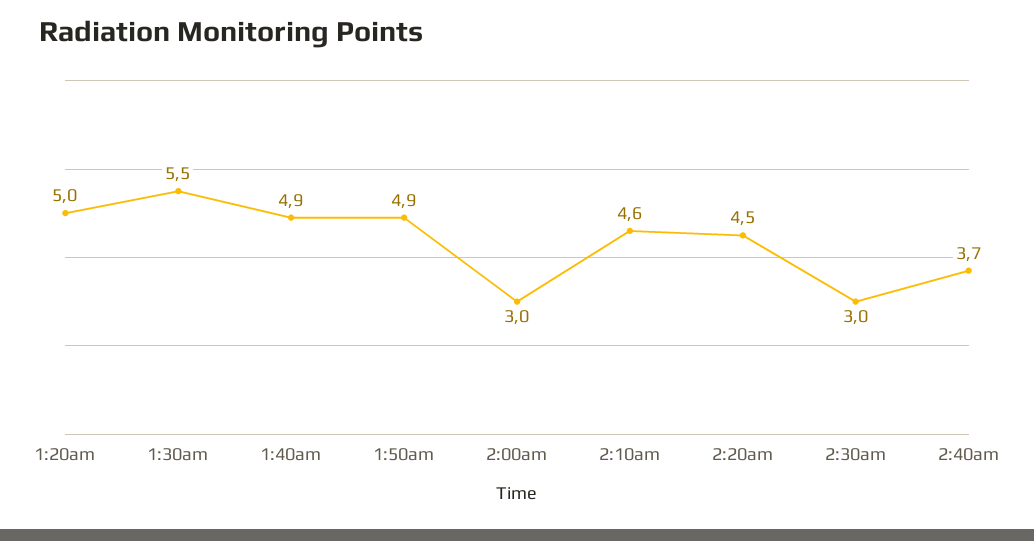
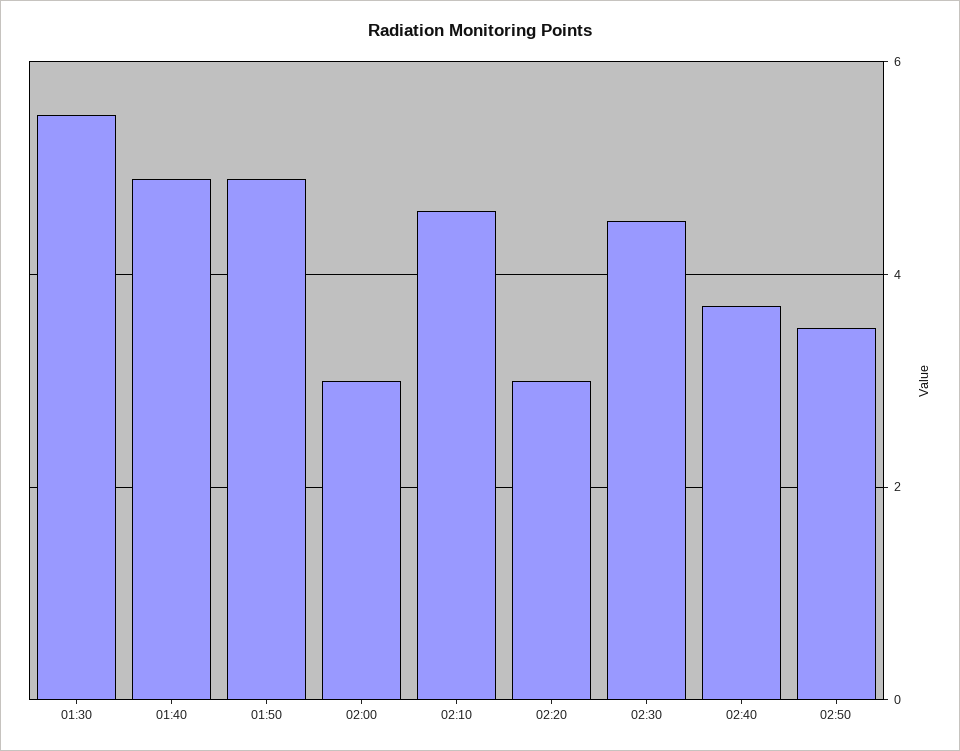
1:20am: 5 -> none
2:20am: 4.5 -> 3
2:30am: 3 -> 4.5
02:50: none -> 3.5

